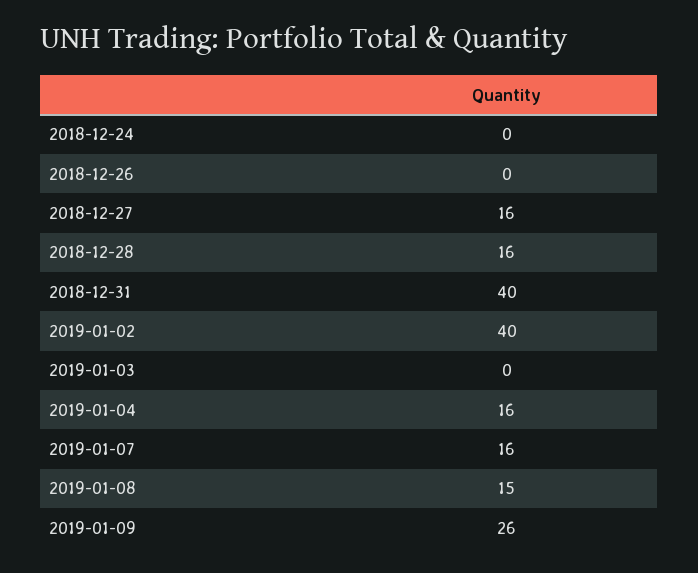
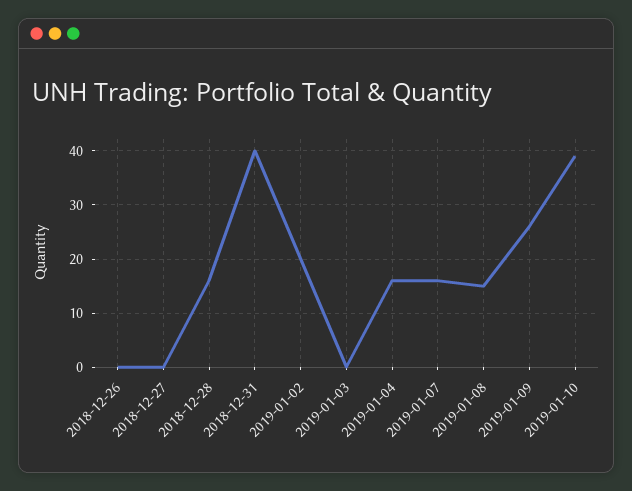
2018-12-24: 0 -> none
2018-12-27: 16 -> 0
2019-01-02: 40 -> 20
2019-01-10: none -> 40

